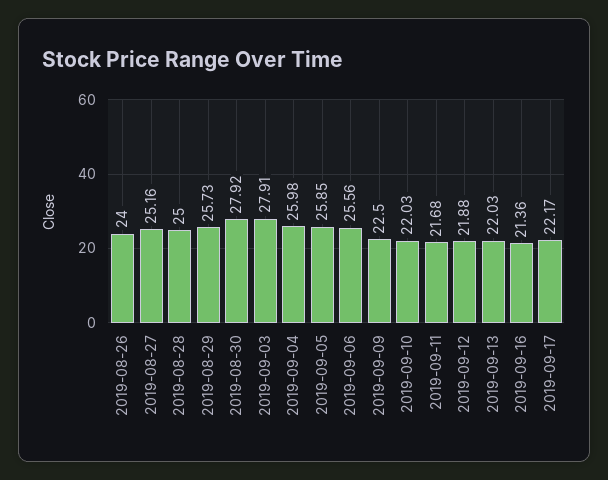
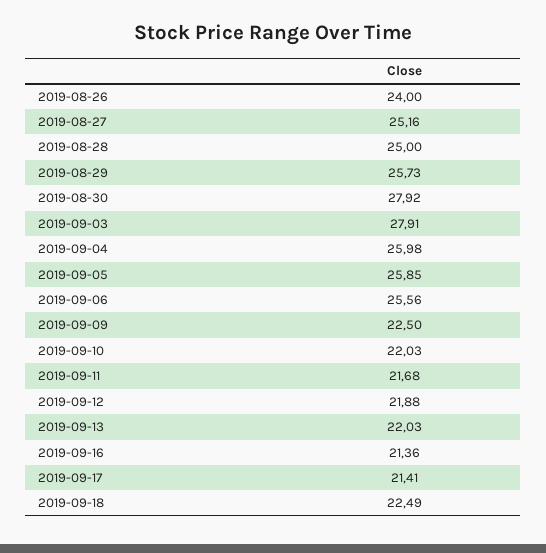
2019-09-17: 22.17 -> 21.41
2019-09-18: none -> 22.49

